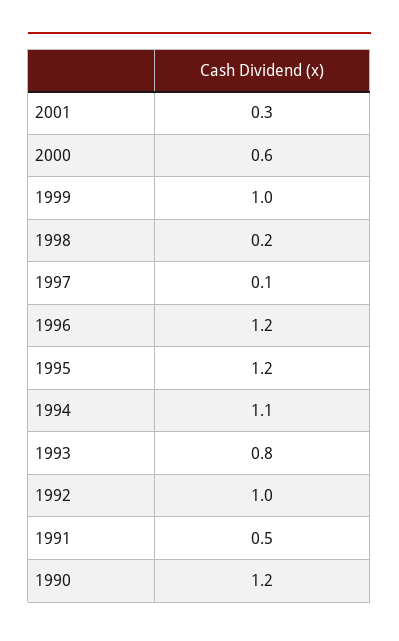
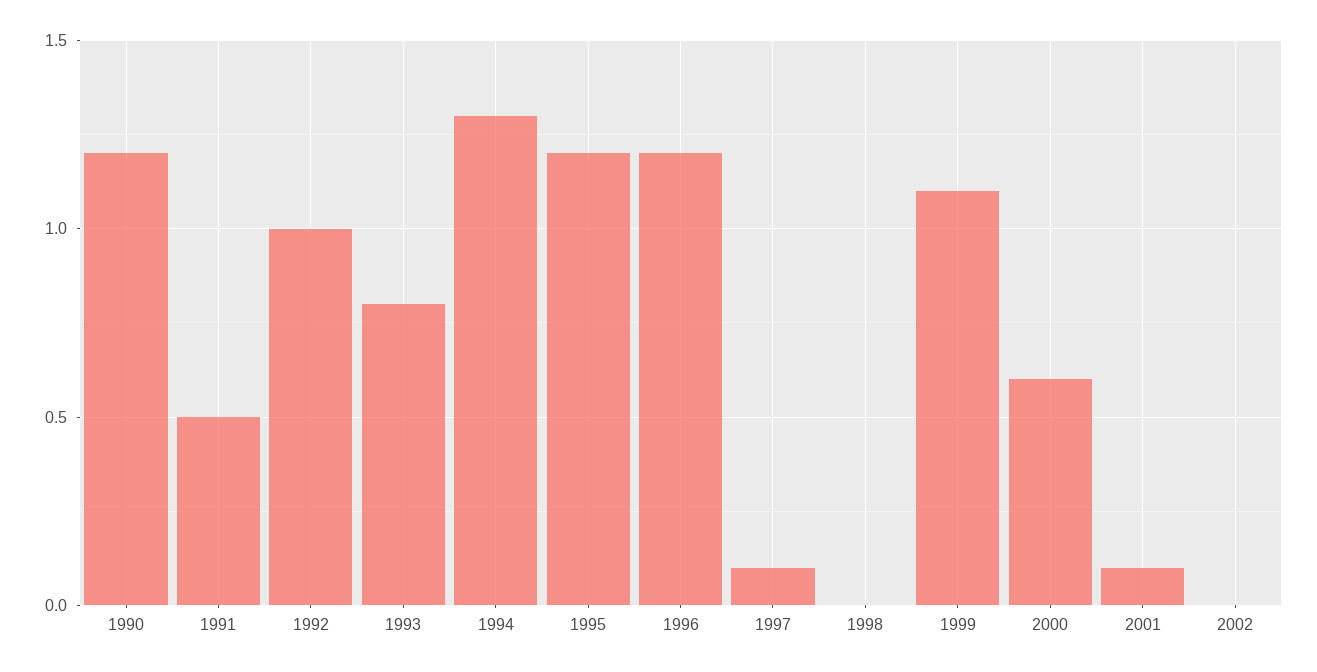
2001: 0.3 -> 0.1
1999: 1 -> 1.1
1998: 0.2 -> 0
1994: 1.1 -> 1.3
2002: none -> 0

